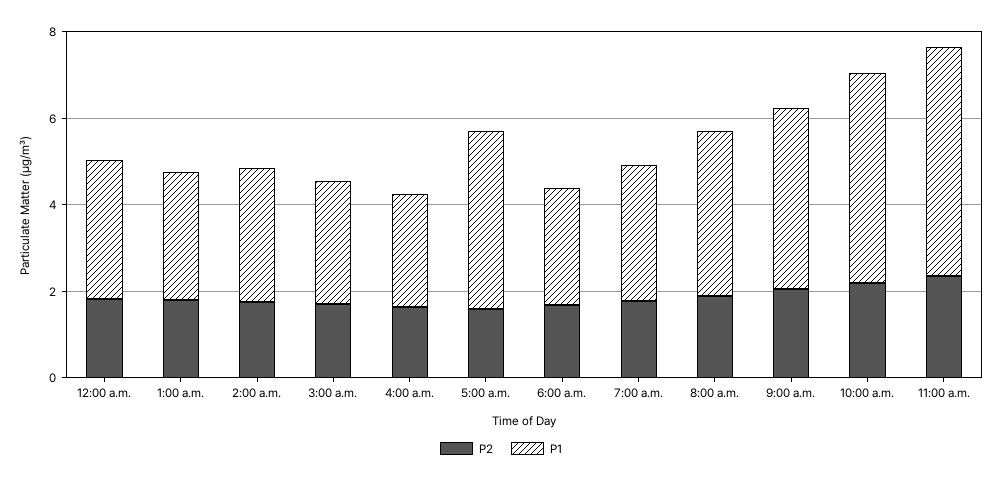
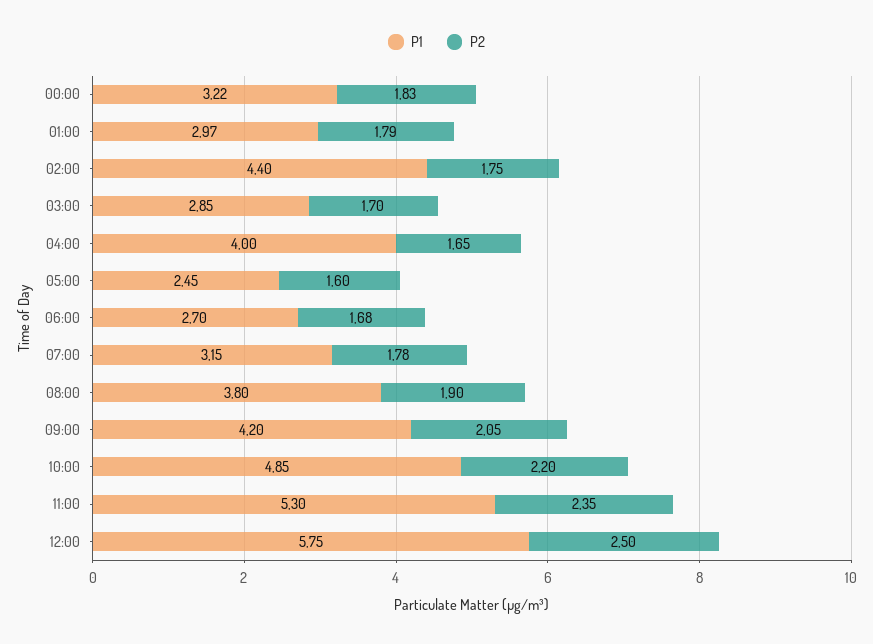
P1, 2:00 a.m.: 3 -> 4.4
P1, 4:00 a.m.: 2.5 -> 4
P1, 5:00 a.m.: 4 -> 2.45
P1, 12:00: none -> 5.75
P2, 12:00: none -> 2.5

